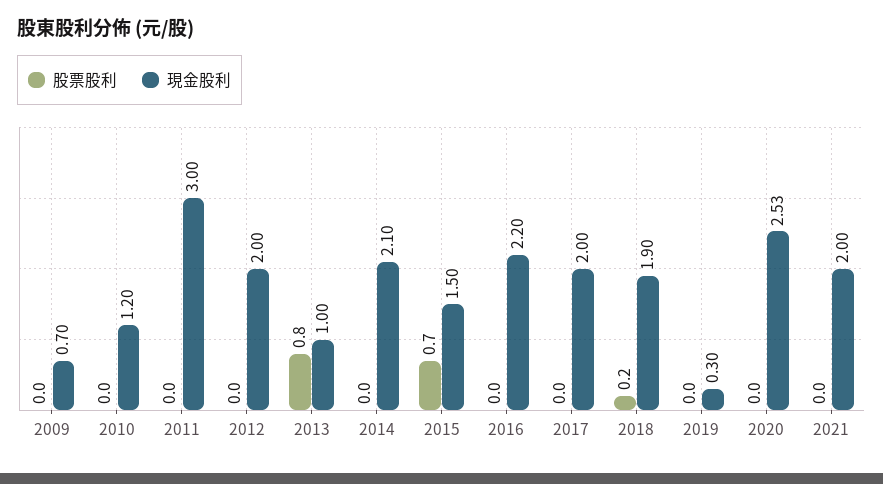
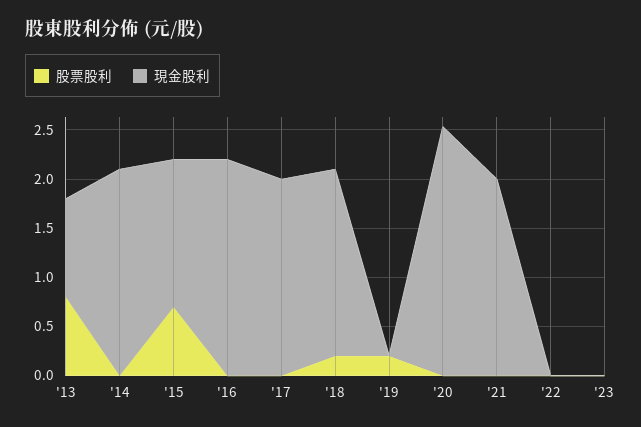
股票股利, 2009: 0 -> none
現金股利, 2009: 0.7 -> none
股票股利, 2010: 0 -> none
現金股利, 2010: 1.2 -> none
股票股利, 2011: 0 -> none
現金股利, 2011: 3 -> none
股票股利, 2012: 0 -> none
現金股利, 2012: 2 -> none
股票股利, 2019: 0 -> 0.2
現金股利, 2019: 0.3 -> 0
股票股利, '22: none -> 0
現金股利, '22: none -> 0
股票股利, '23: none -> 0
現金股利, '23: none -> 0

